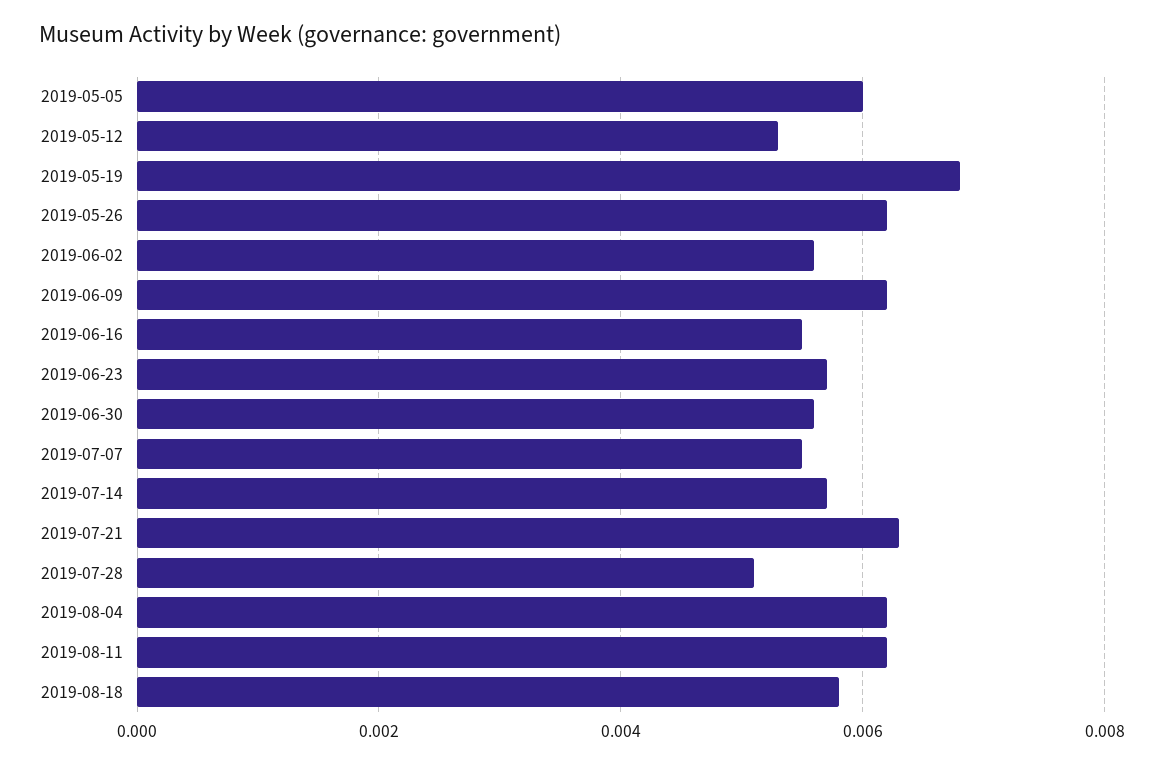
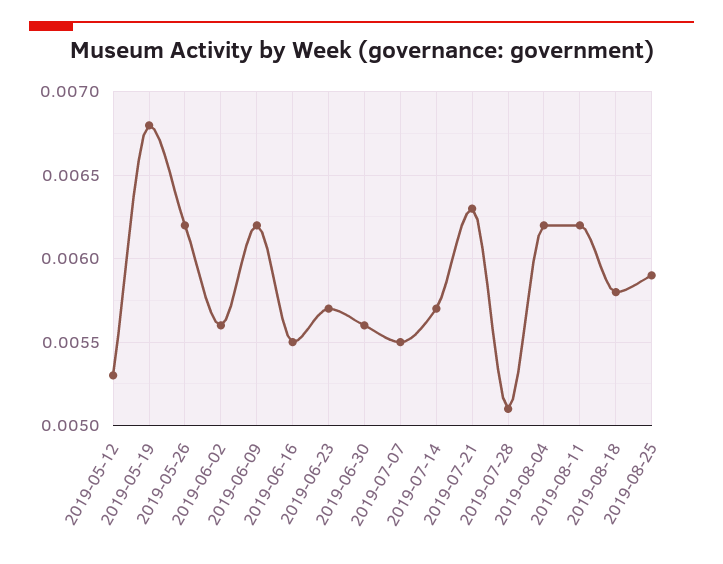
2019-05-05: 0.006 -> none
2019-08-25: none -> 0.0059

